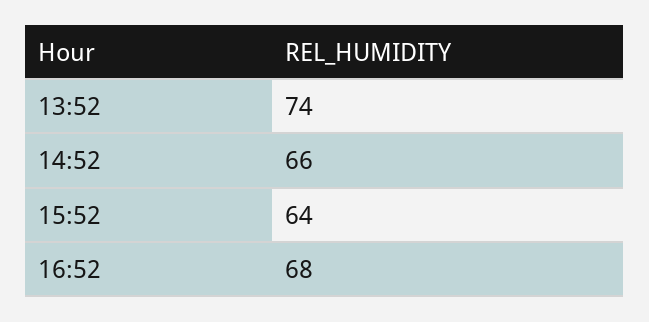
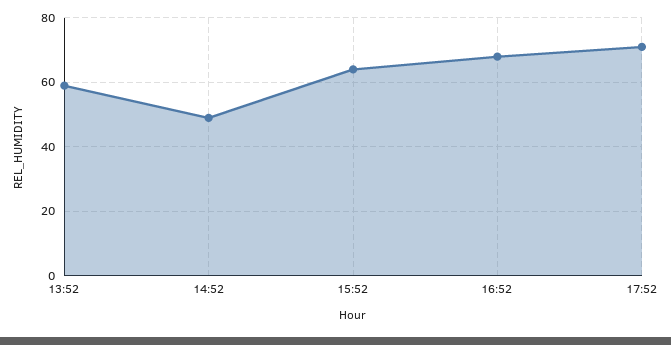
13:52: 74 -> 60
14:52: 66 -> 50
17:52: none -> 70

